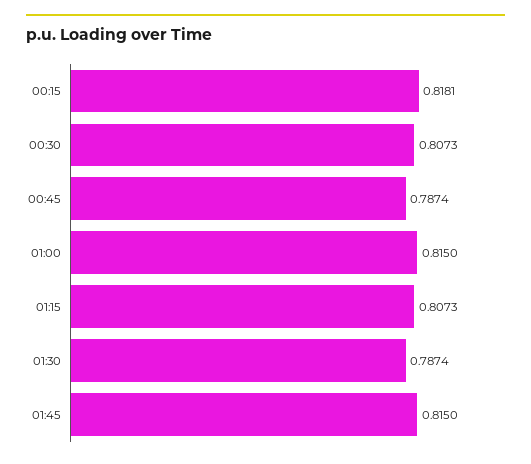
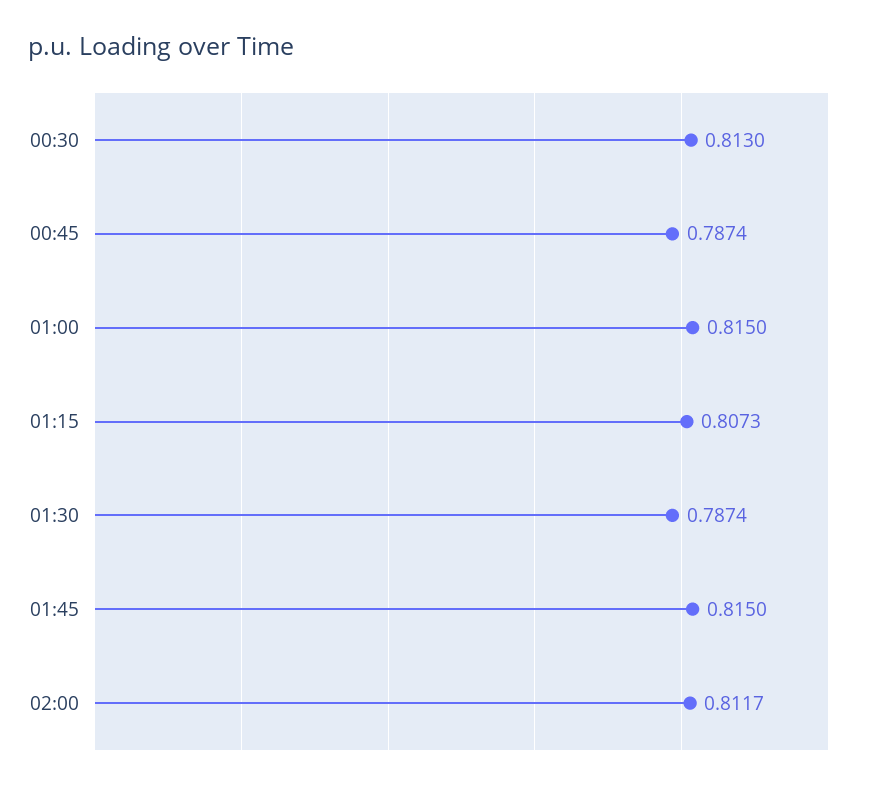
00:15: 0.8181 -> none
00:30: 0.8073 -> 0.813
02:00: none -> 0.8117

